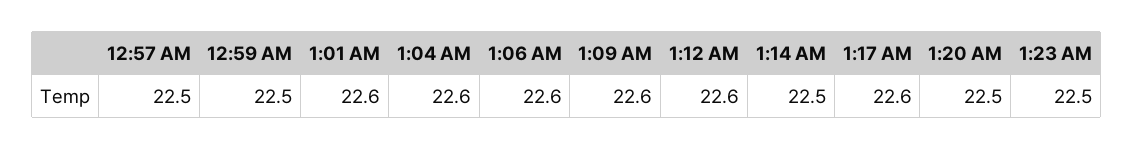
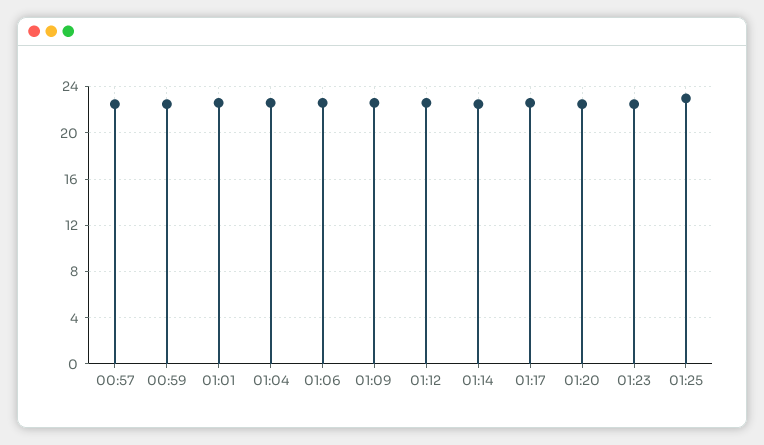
01:25: none -> 23

